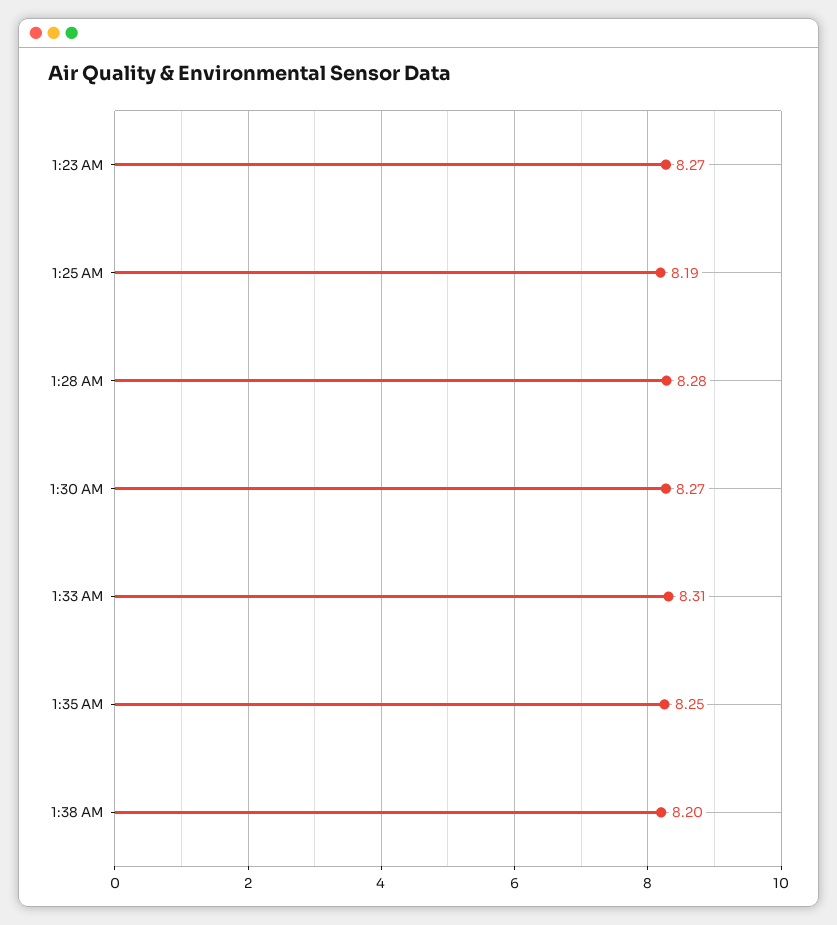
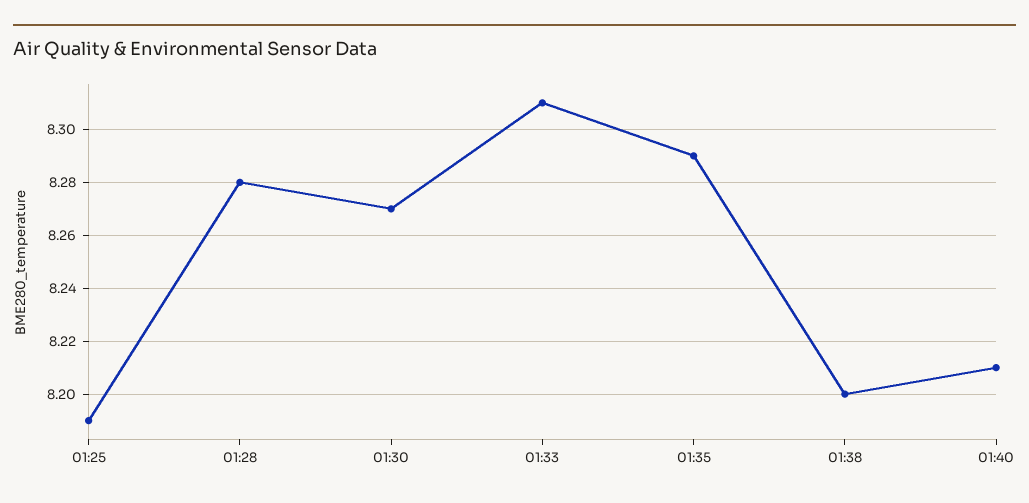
1:23 AM: 8.27 -> none
1:35 AM: 8.25 -> 8.29
01:40: none -> 8.21

